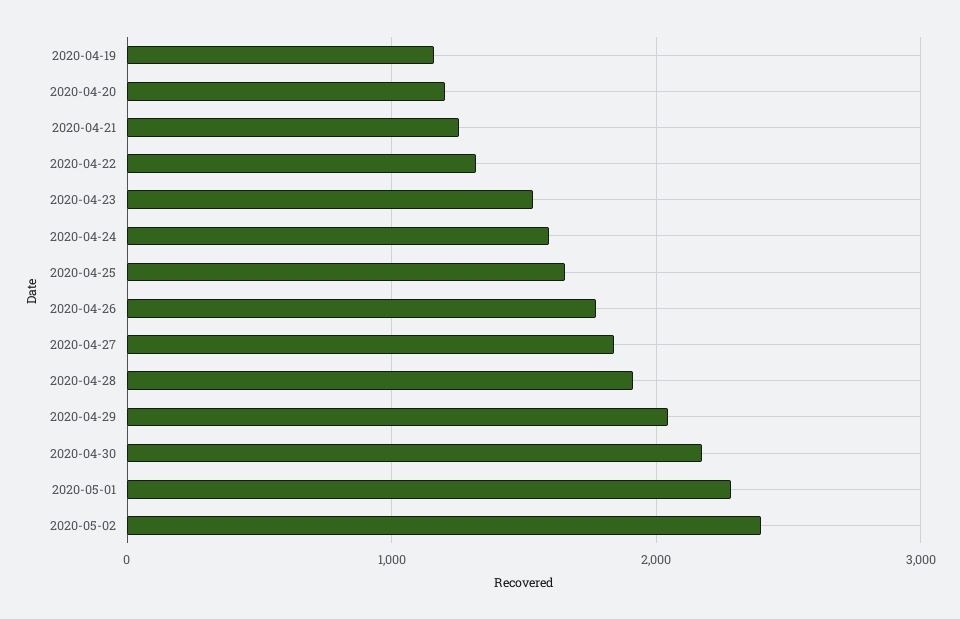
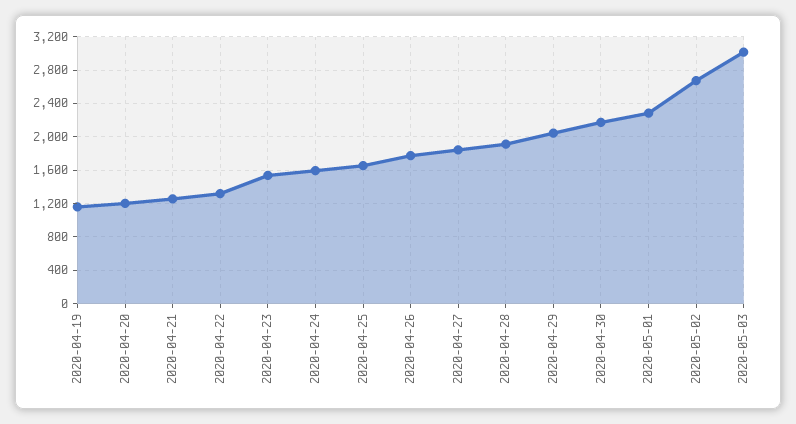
2020-05-02: 2400 -> 2700
2020-05-03: none -> 3000

